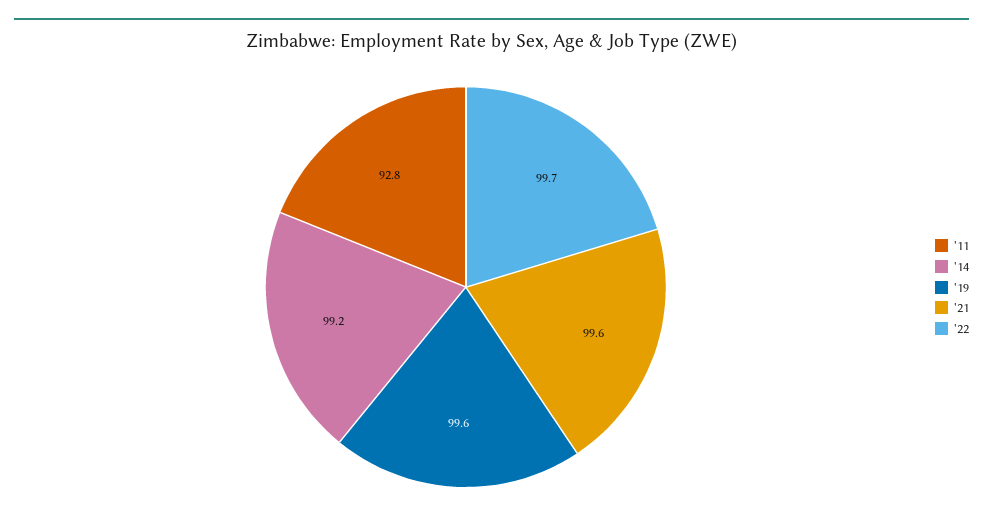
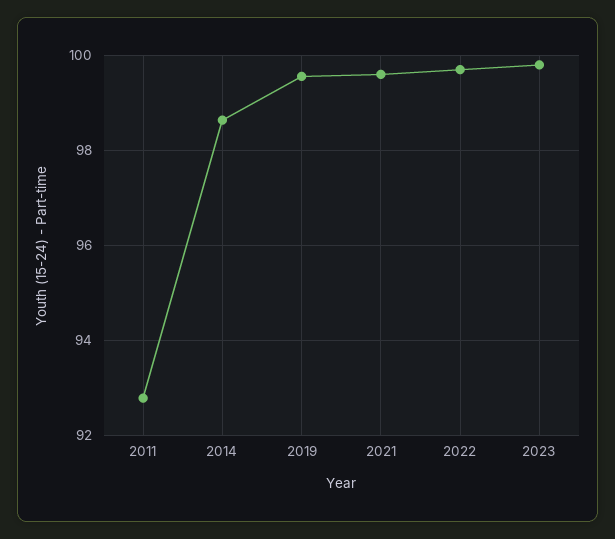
'14: 99.2 -> 98.6
2023: none -> 99.8

